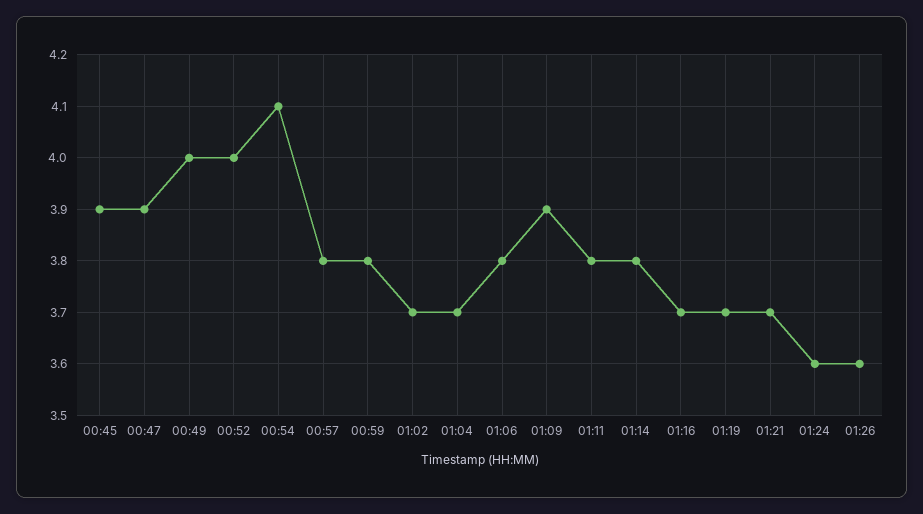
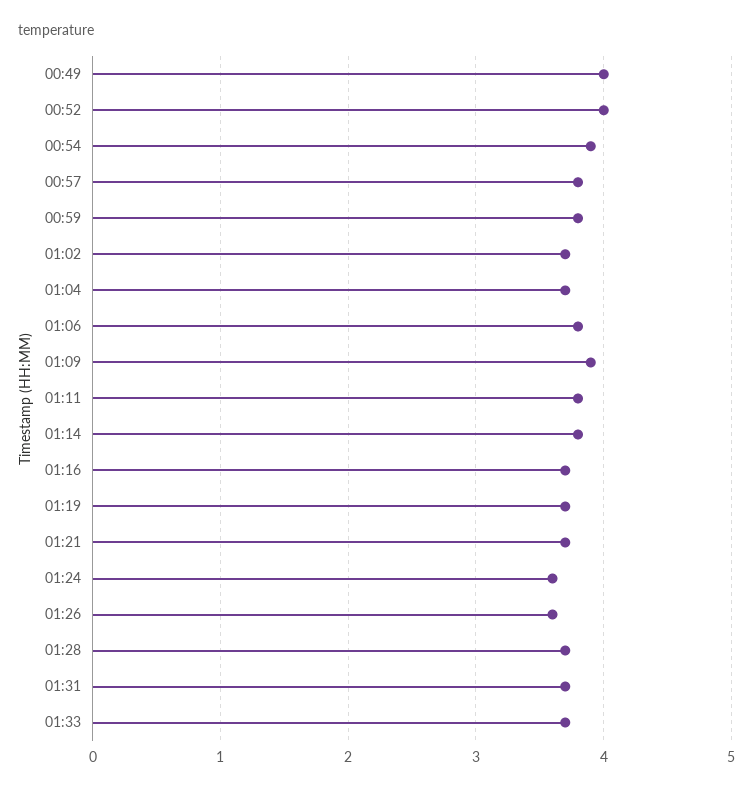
00:45: 3.9 -> none
00:47: 3.9 -> none
00:54: 4.1 -> 3.9
01:28: none -> 3.7
01:31: none -> 3.7
01:33: none -> 3.7

